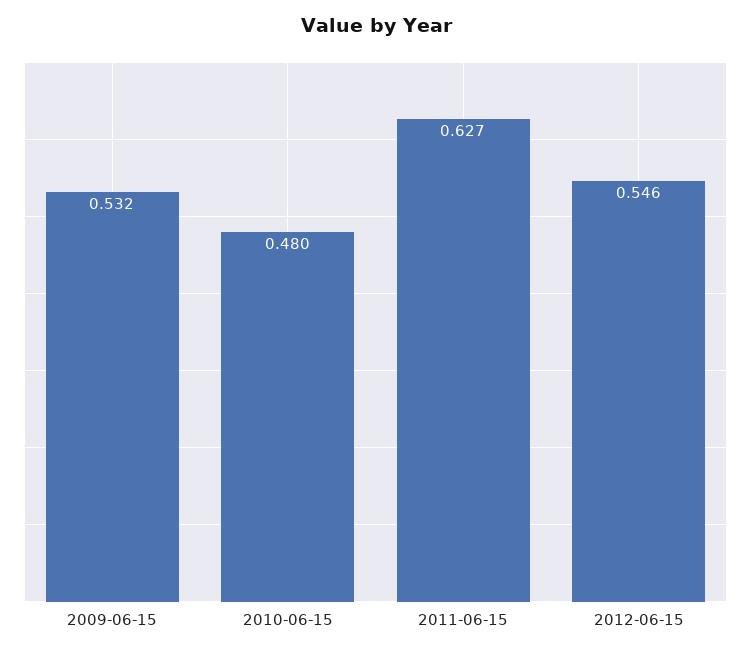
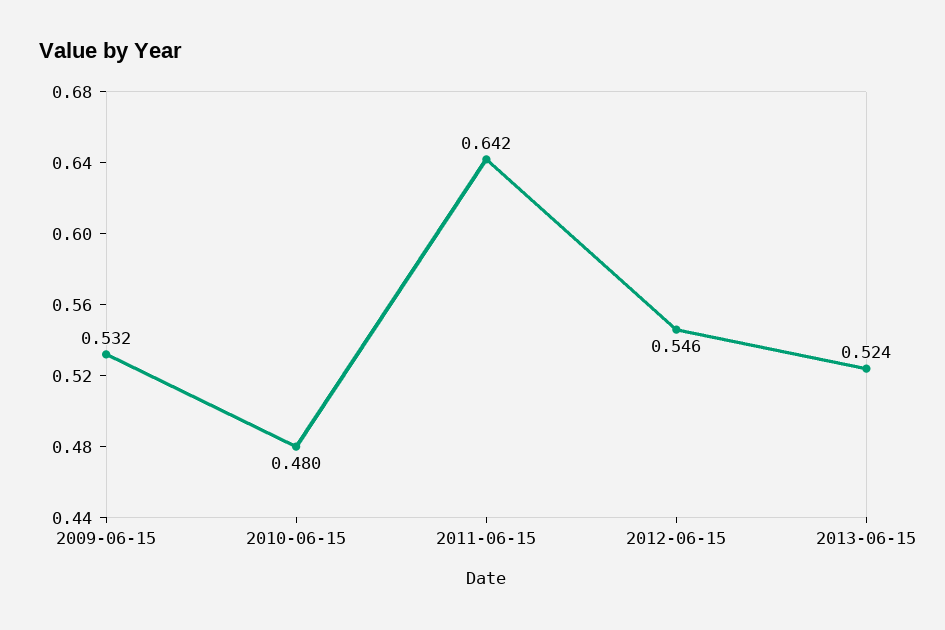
2011-06-15: 0.627 -> 0.642
2013-06-15: none -> 0.524

